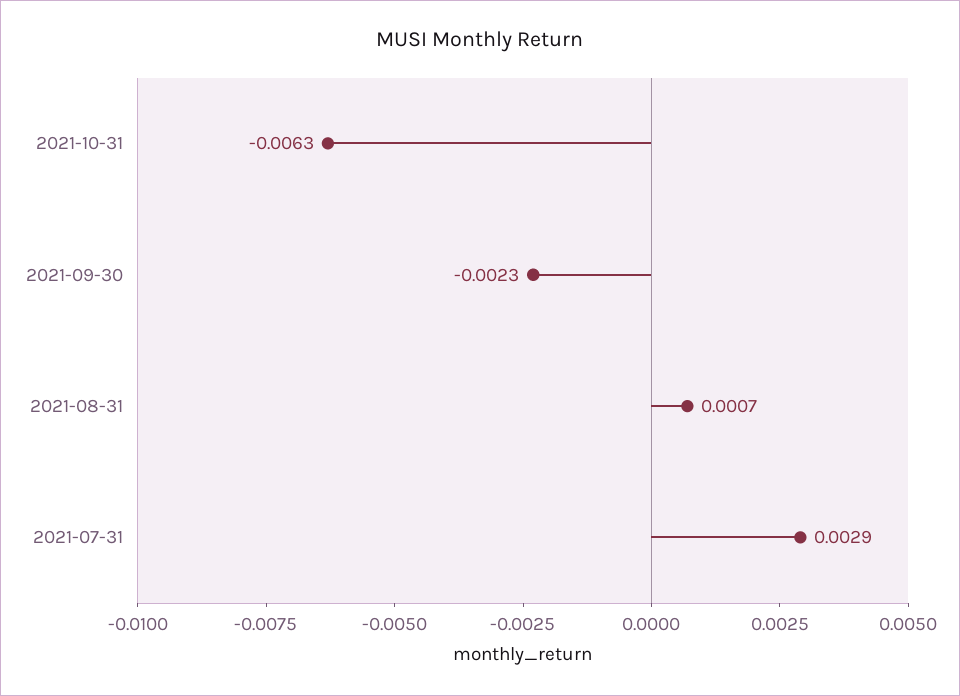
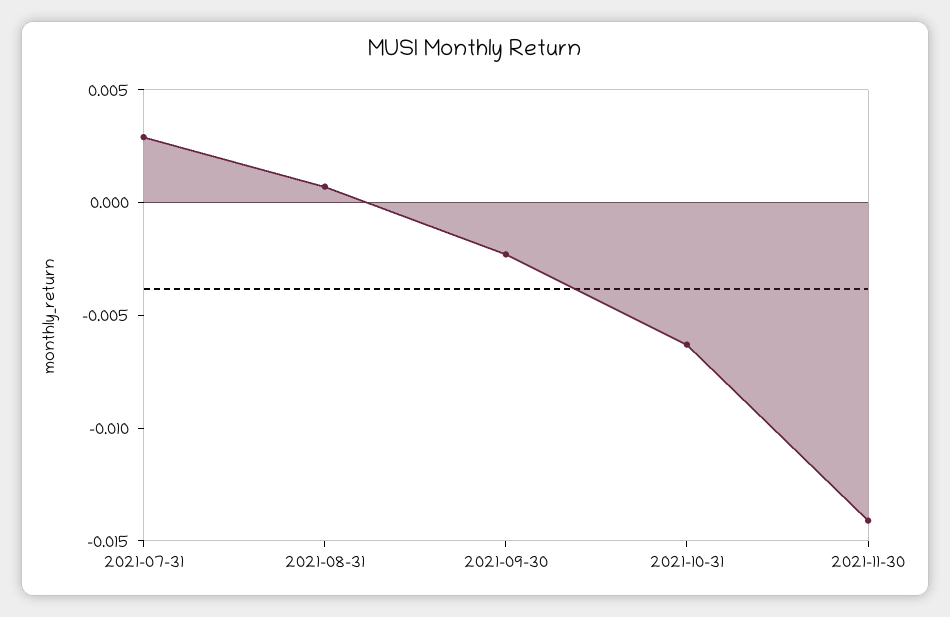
2021-11-30: none -> -0.014

